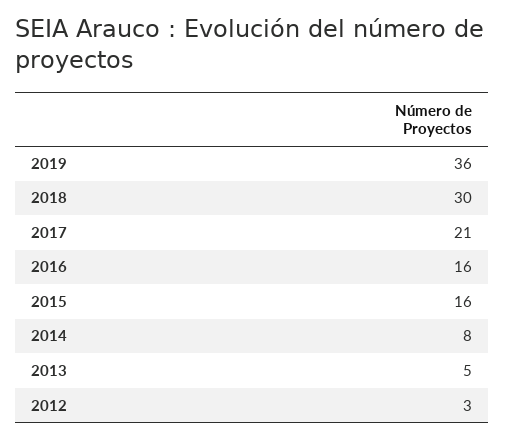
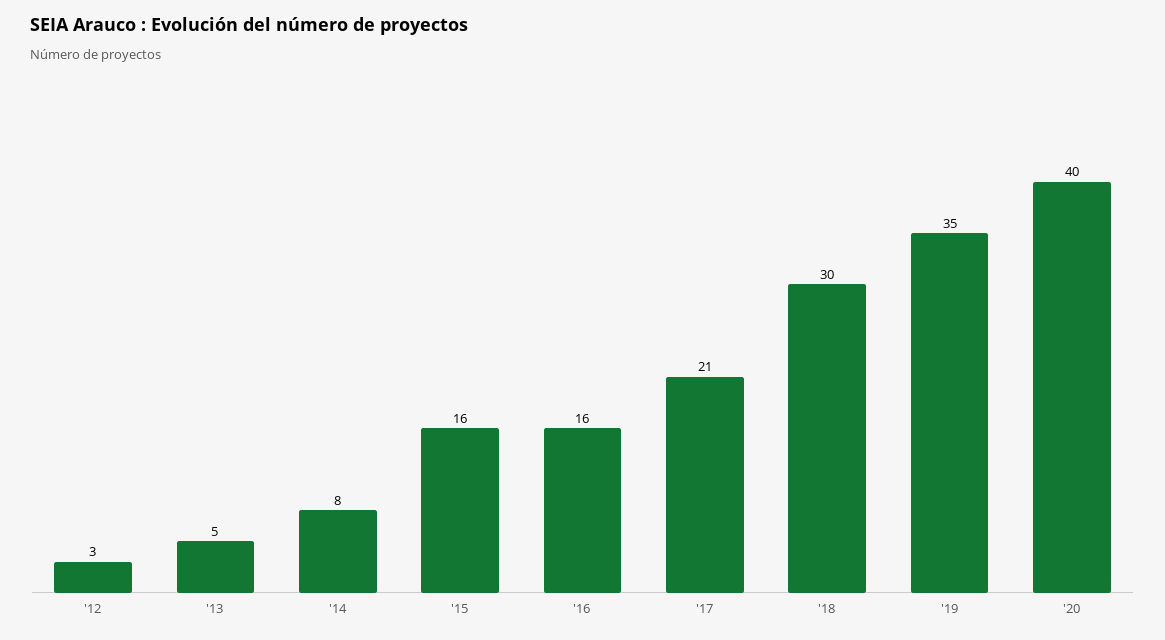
2019: 36 -> 35
'20: none -> 40

